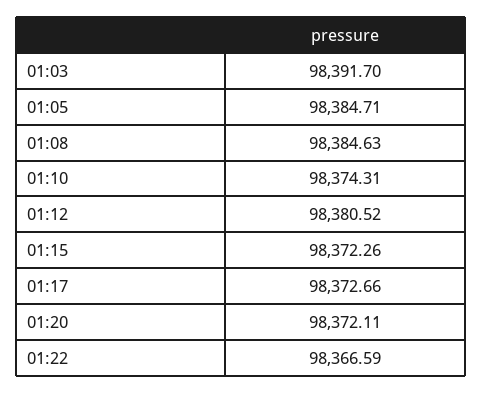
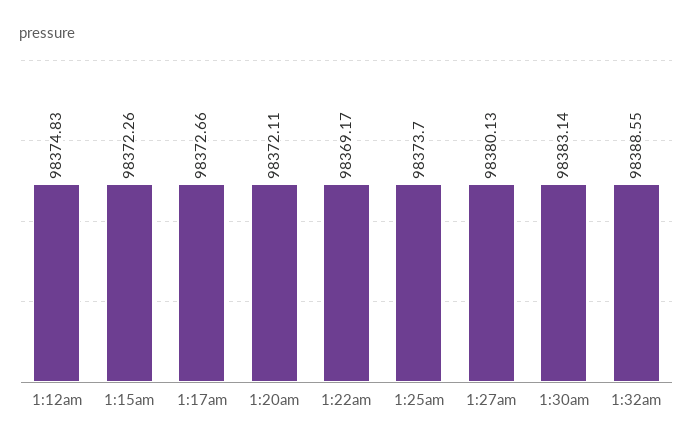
01:03: 98391.7 -> none
01:05: 98384.71 -> none
01:08: 98384.63 -> none
01:10: 98374.31 -> none
01:12: 98380.52 -> 98374.83
01:22: 98366.59 -> 98369.17
1:25am: none -> 98373.7
1:27am: none -> 98380.13
1:30am: none -> 98383.14
1:32am: none -> 98388.55

